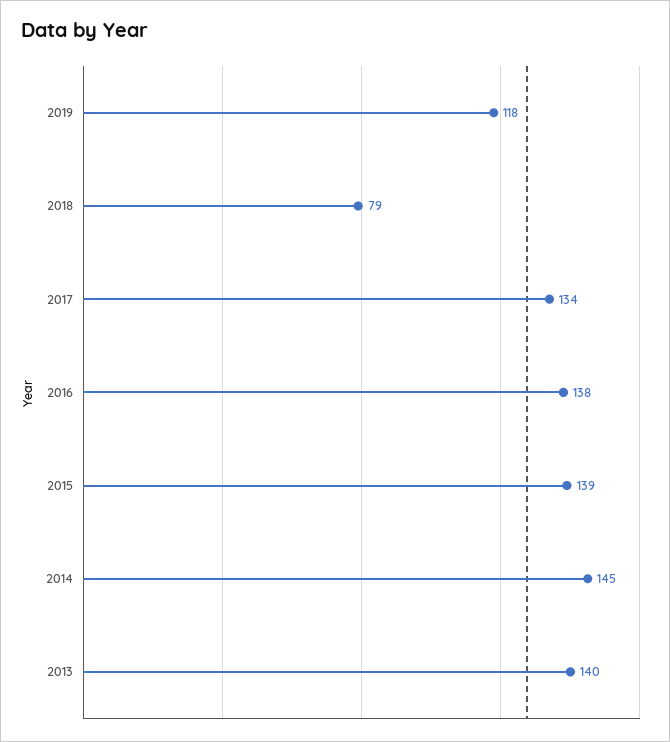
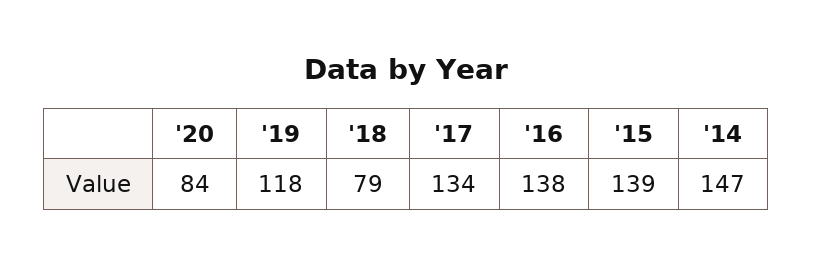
2014: 145 -> 147
2013: 140 -> none
'20: none -> 84

